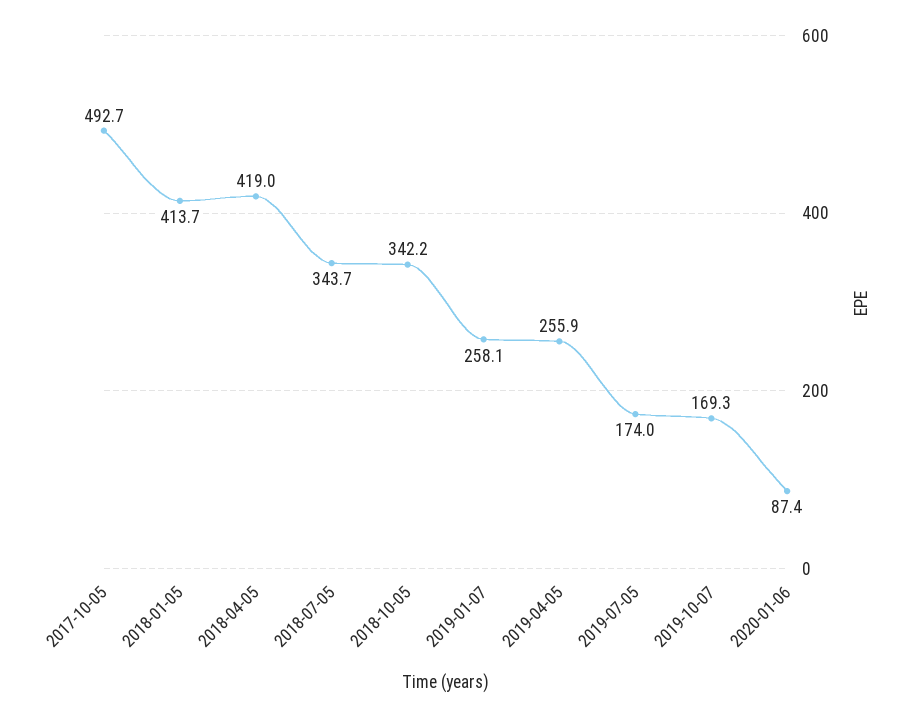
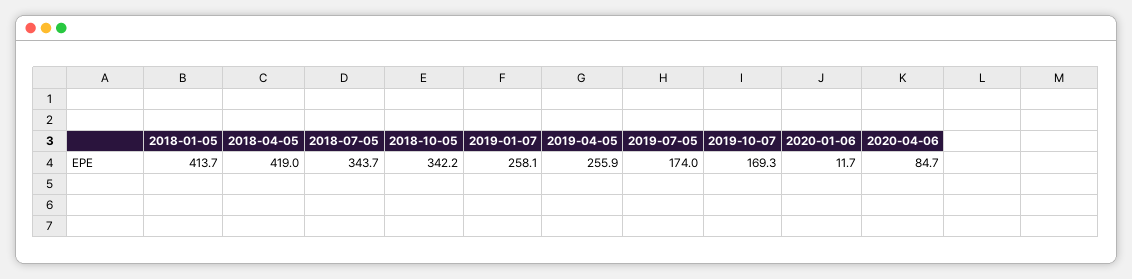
2017-10-05: 492.7 -> none
2020-01-06: 87.4 -> 11.7
2020-04-06: none -> 84.7

